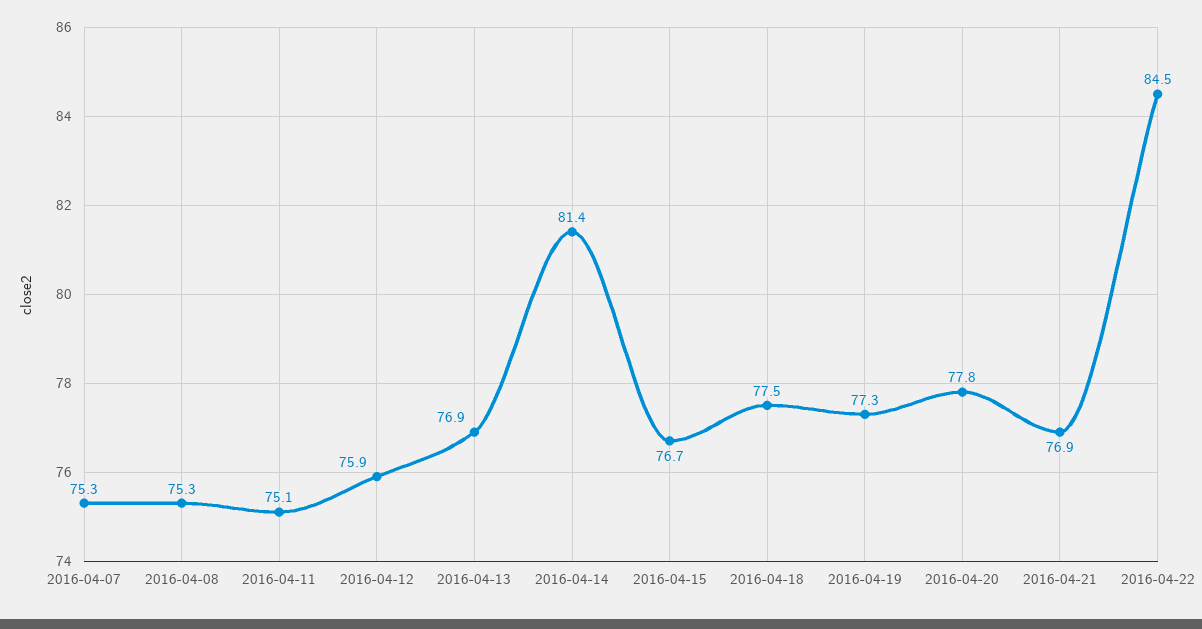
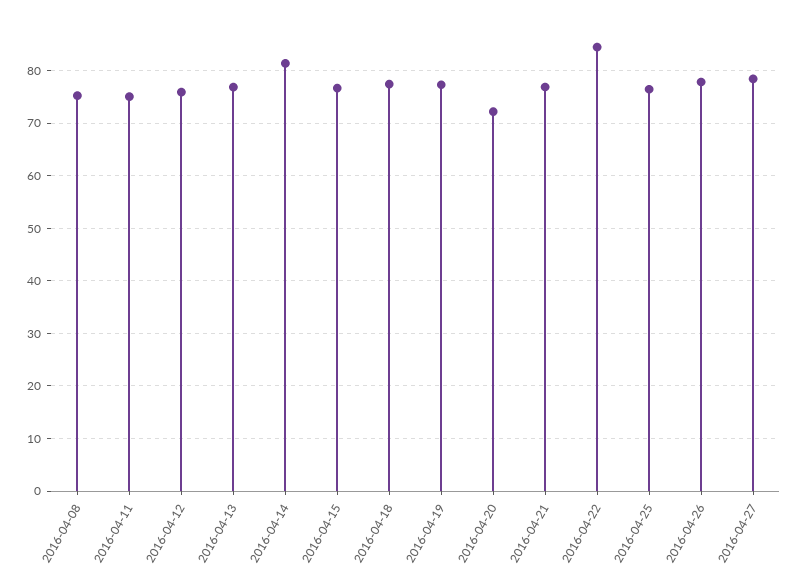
2016-04-07: 75.3 -> none
2016-04-20: 77.8 -> 72
2016-04-25: none -> 76
2016-04-26: none -> 78
2016-04-27: none -> 78

